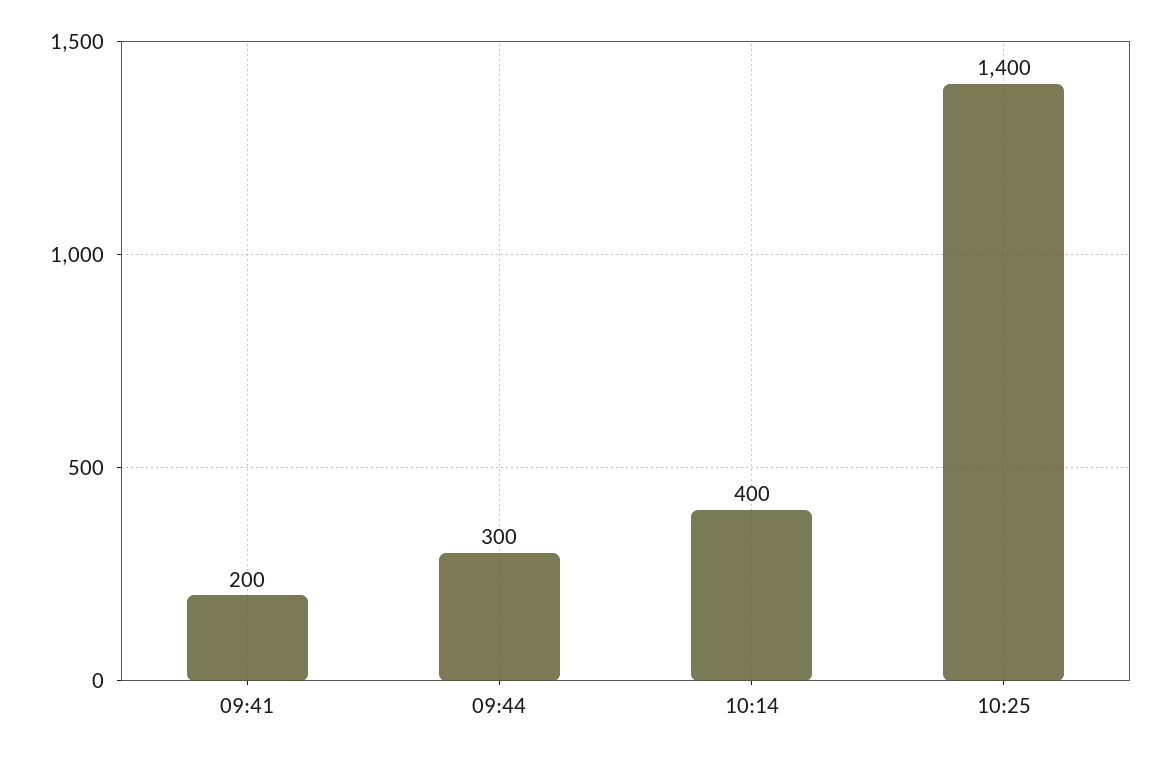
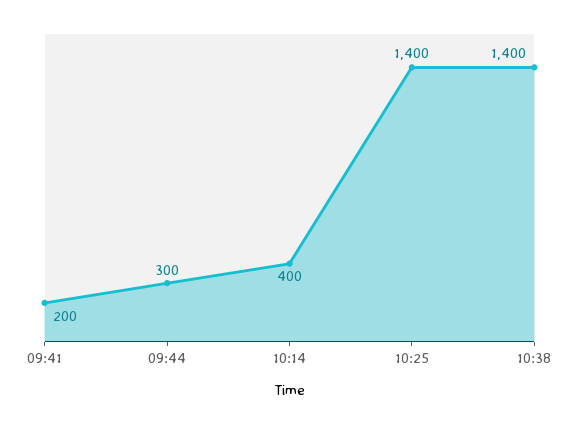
10:38: none -> 1400

